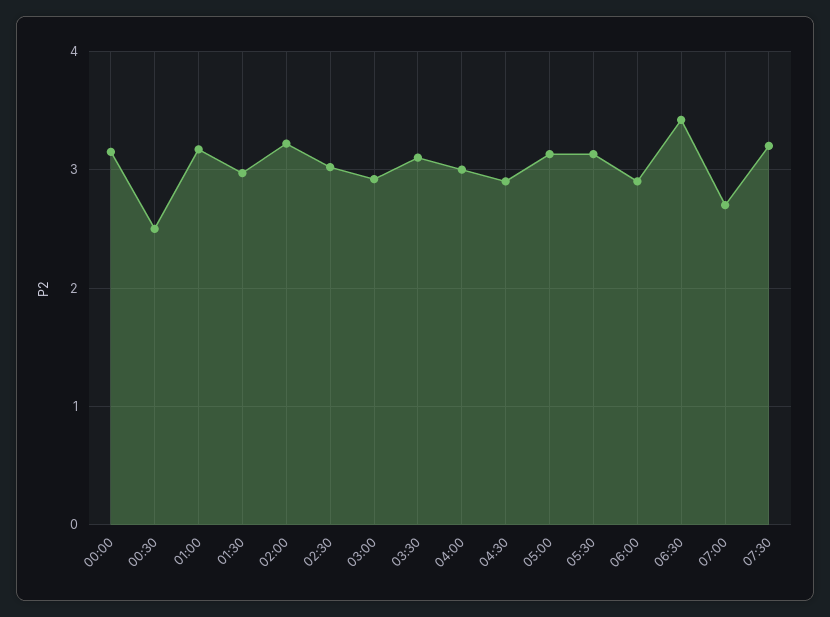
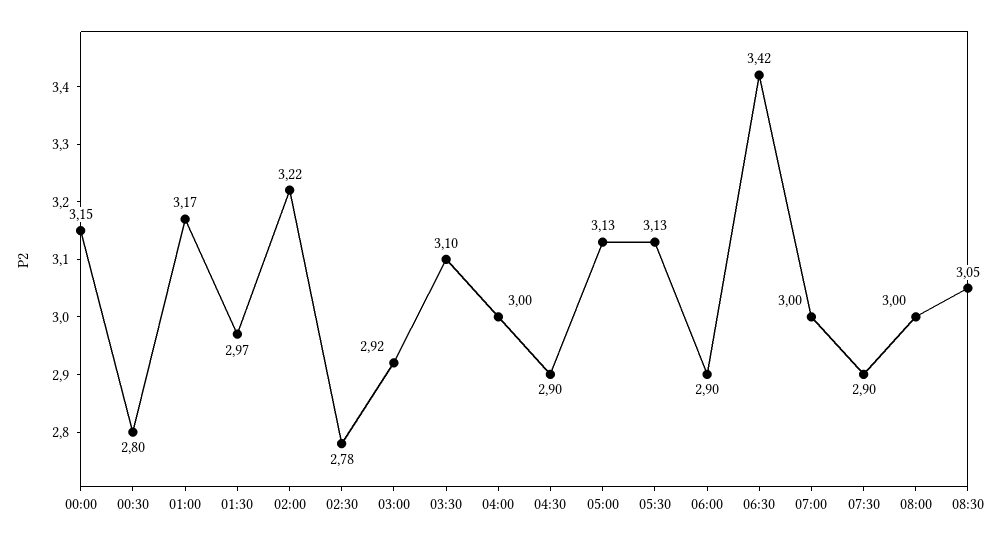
00:30: 2.5 -> 2.8
02:30: 3 -> 2.78
07:00: 2.7 -> 3
07:30: 3.2 -> 2.9
08:00: none -> 3
08:30: none -> 3.05

